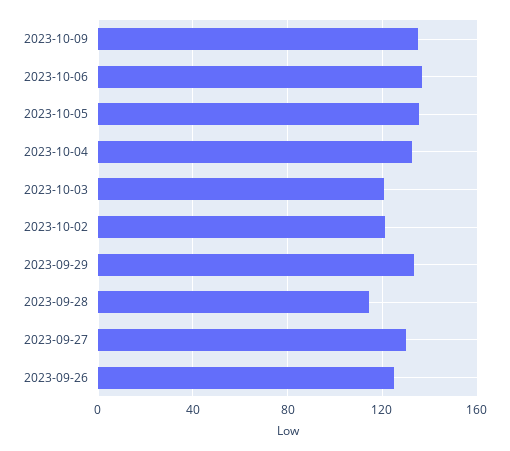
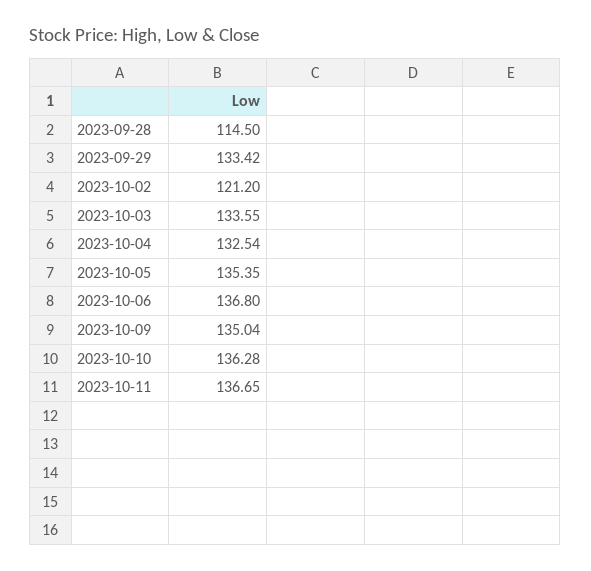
2023-10-03: 120 -> 133.55
2023-09-27: 130 -> none
2023-09-26: 125 -> none
2023-10-10: none -> 136.28
2023-10-11: none -> 136.65

